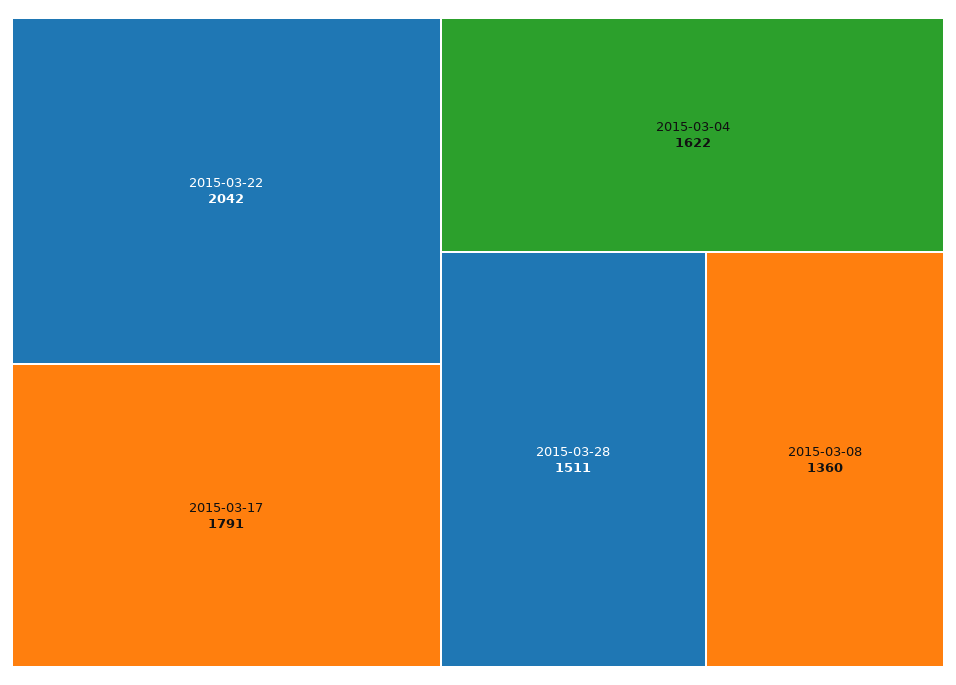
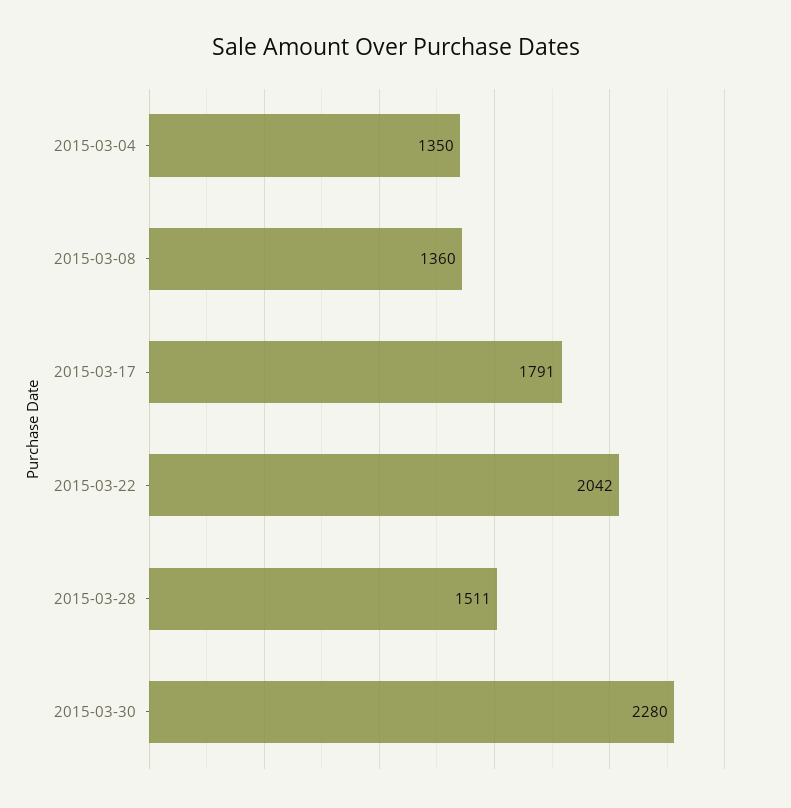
2015-03-04: 1622 -> 1350
2015-03-30: none -> 2280

